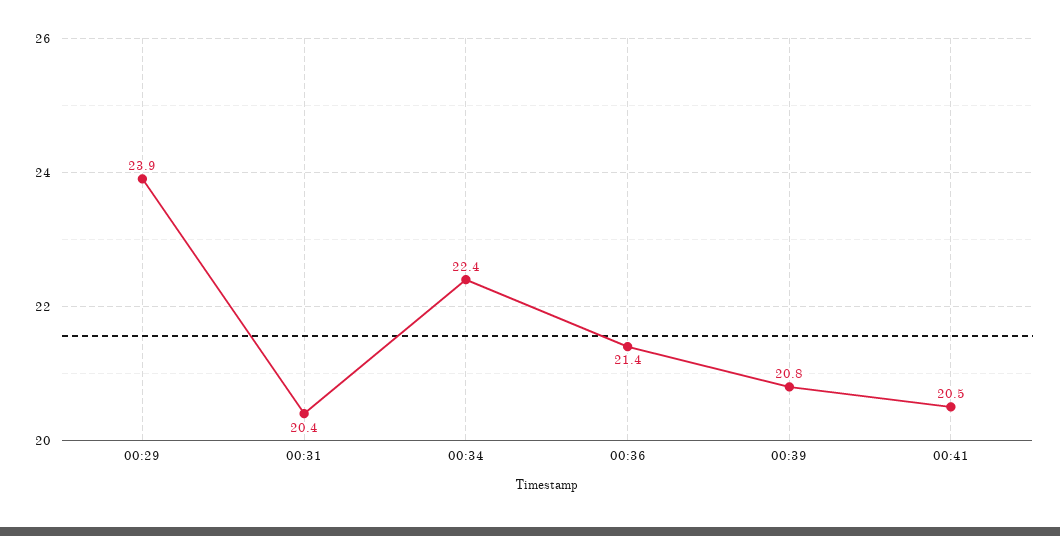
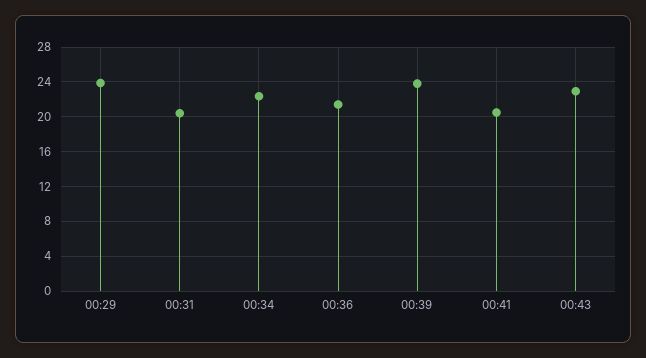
00:39: 20.8 -> 24
00:43: none -> 23

